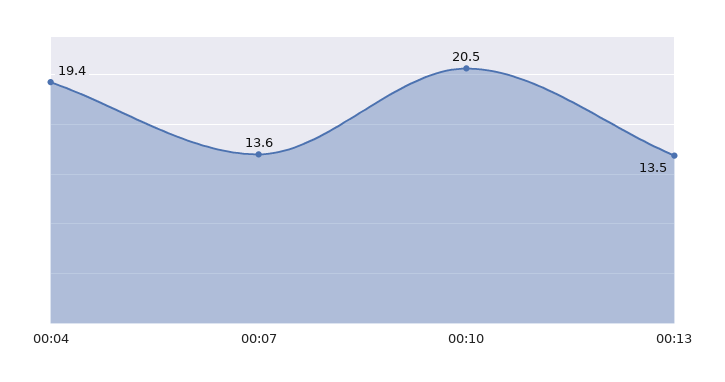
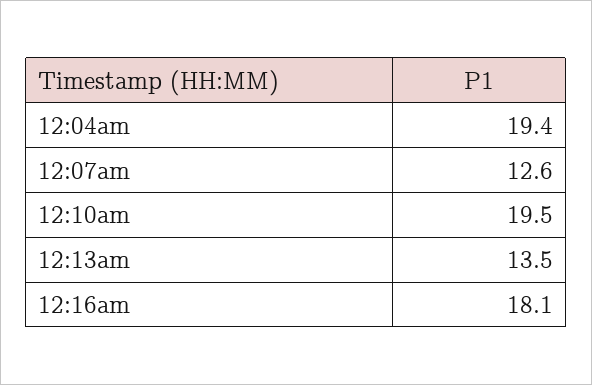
00:07: 13.6 -> 12.6
00:10: 20.5 -> 19.5
12:16am: none -> 18.1

